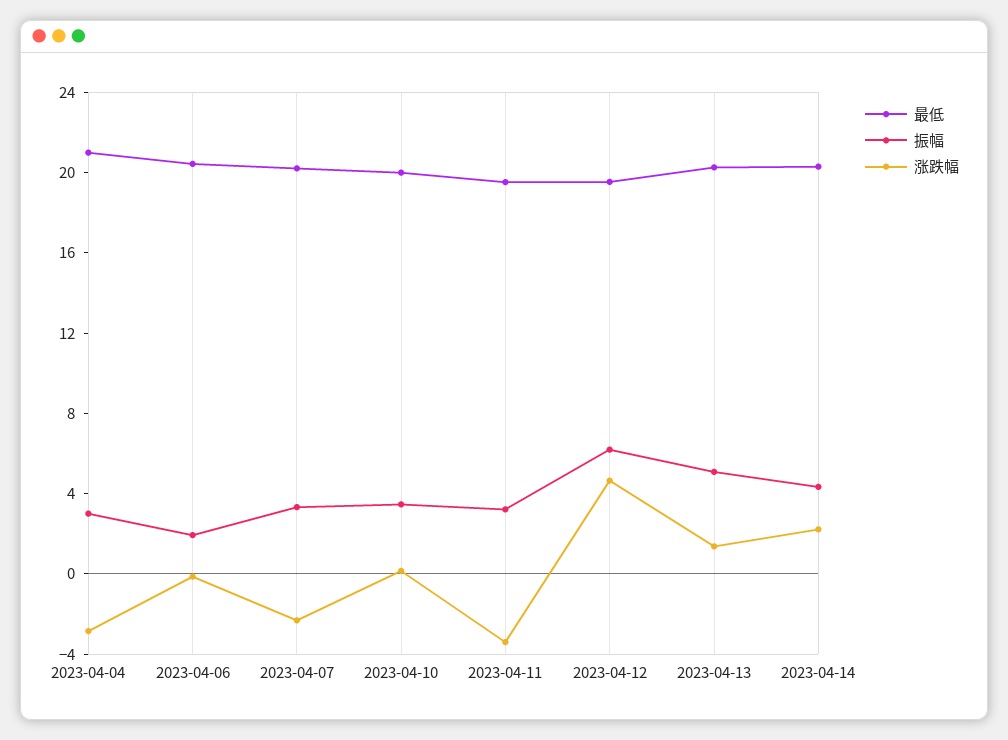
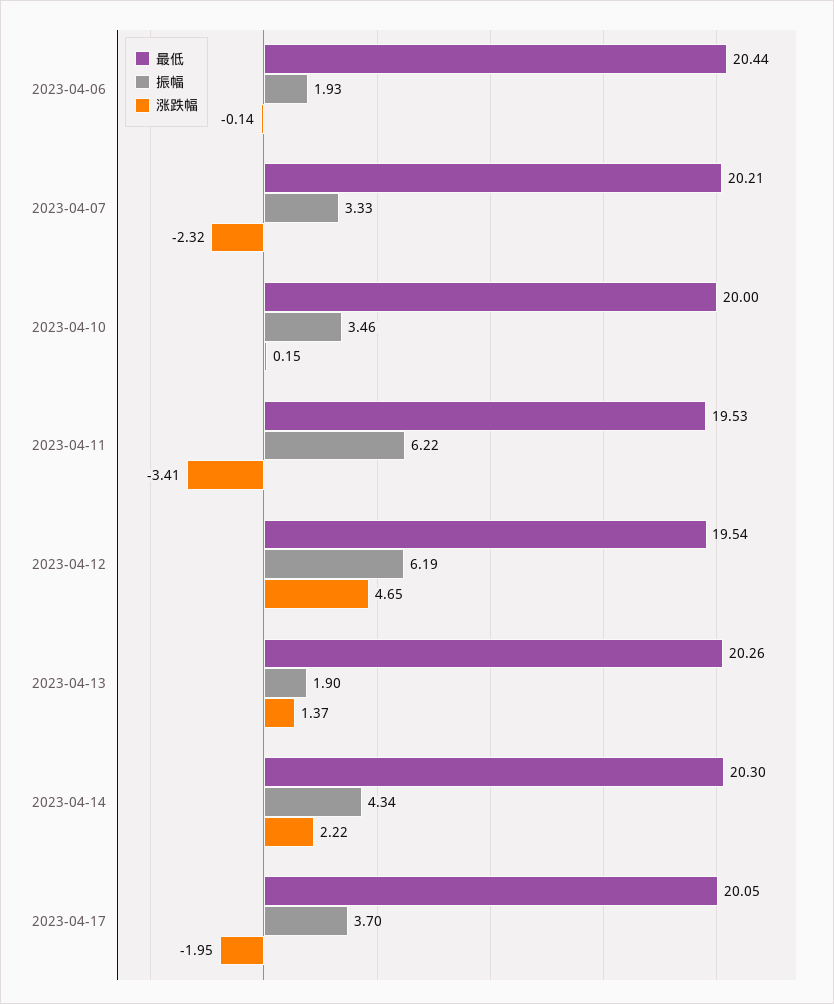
最低, 2023-04-04: 21 -> none
振幅, 2023-04-04: 3 -> none
涨跌幅, 2023-04-04: -3 -> none
振幅, 2023-04-11: 3 -> 6.22
振幅, 2023-04-13: 5 -> 1.9
最低, 2023-04-17: none -> 20.05
振幅, 2023-04-17: none -> 3.7
涨跌幅, 2023-04-17: none -> -1.95

